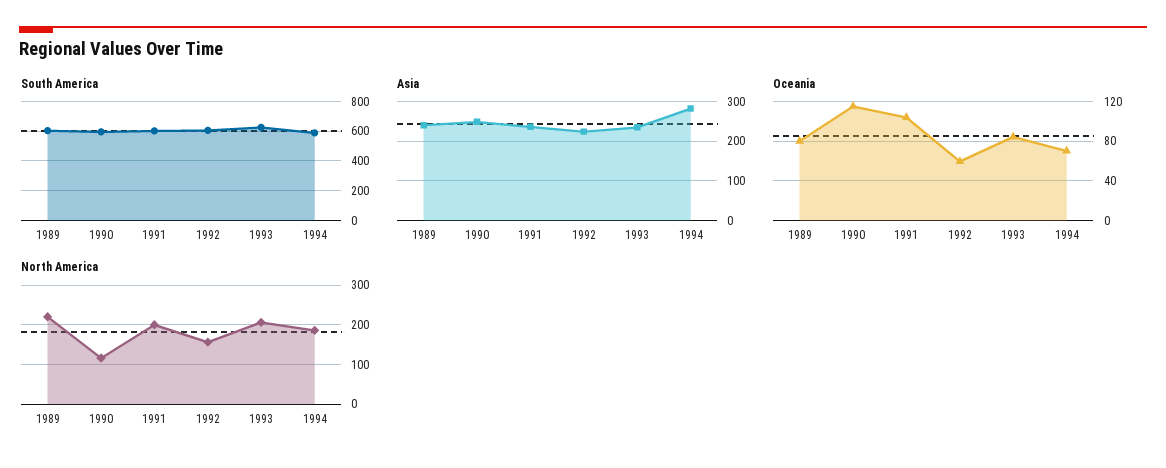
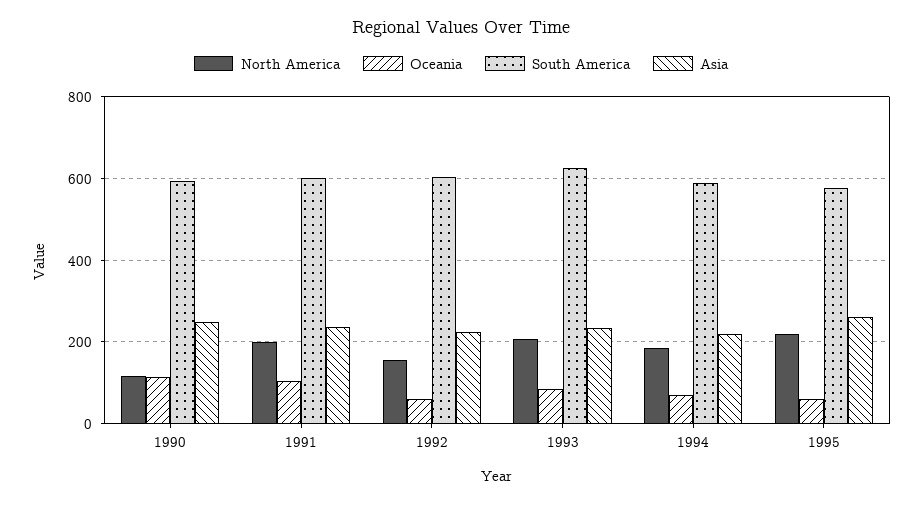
South America, 1989: 600 -> none
Asia, 1989: 240 -> none
Asia, 1994: 280 -> 220
Oceania, 1989: 80 -> none
North America, 1989: 220 -> none
North America, 1995: none -> 220
Oceania, 1995: none -> 60
South America, 1995: none -> 580
Asia, 1995: none -> 260

